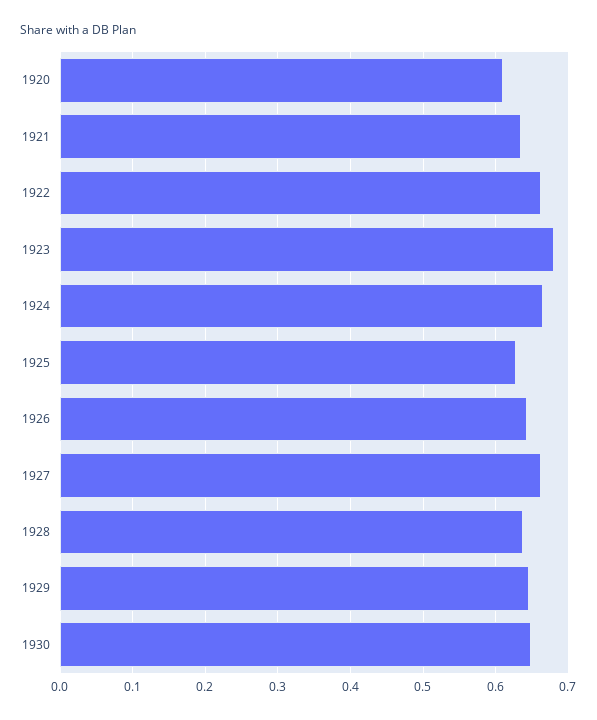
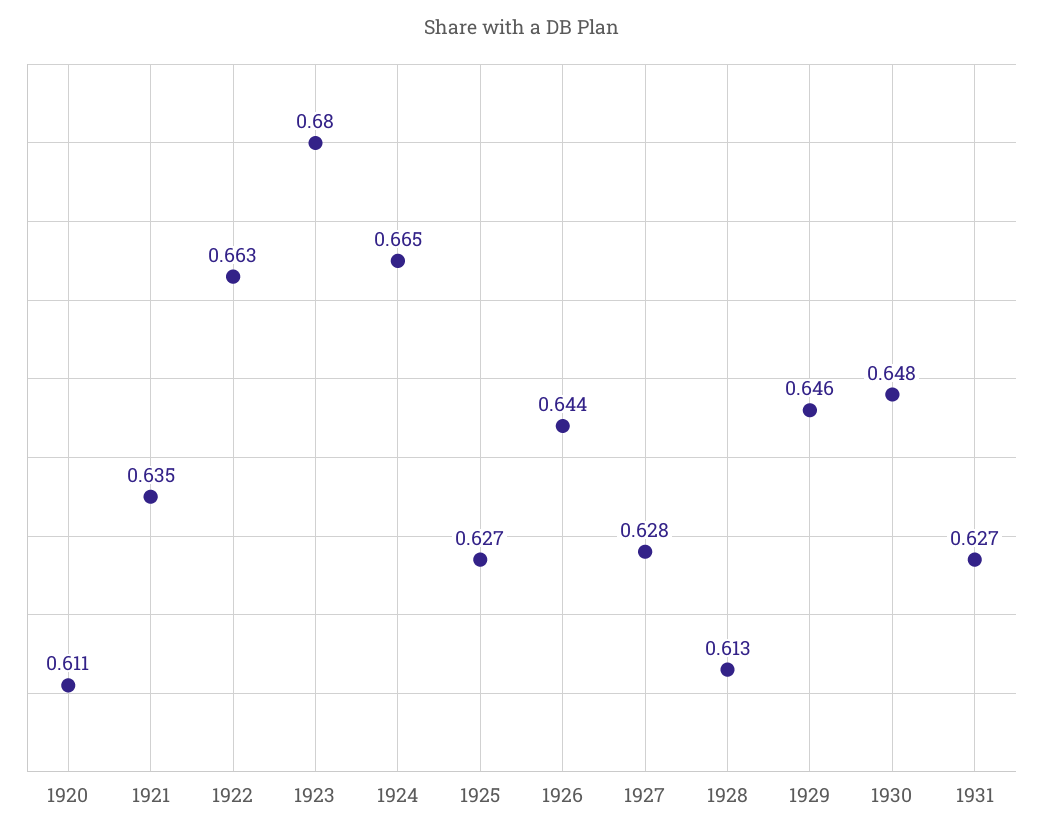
1927: 0.66 -> 0.628
1928: 0.64 -> 0.613
1931: none -> 0.627

